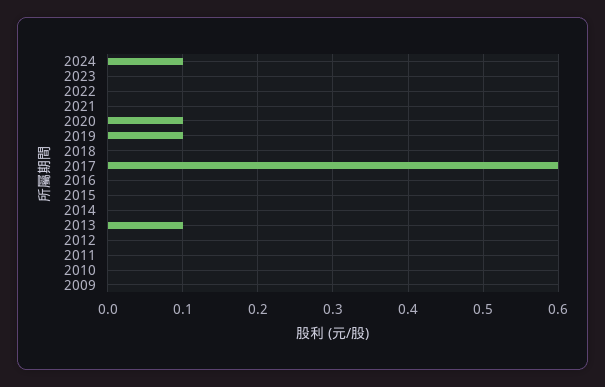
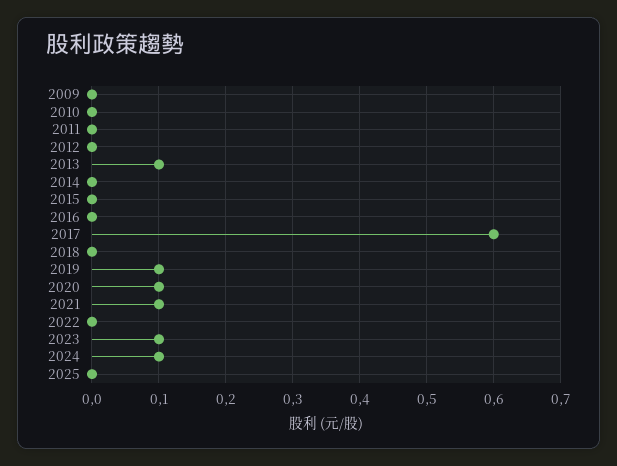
2023: 0 -> 0.1
2021: 0 -> 0.1
2025: none -> 0

